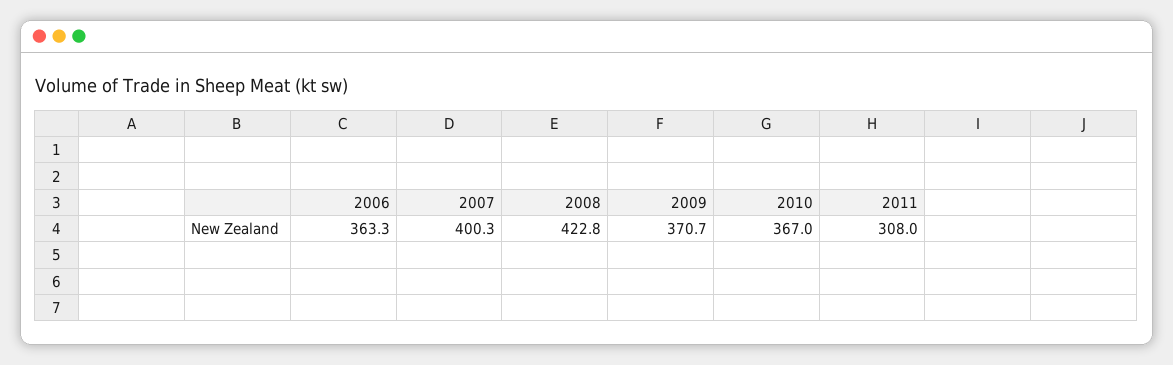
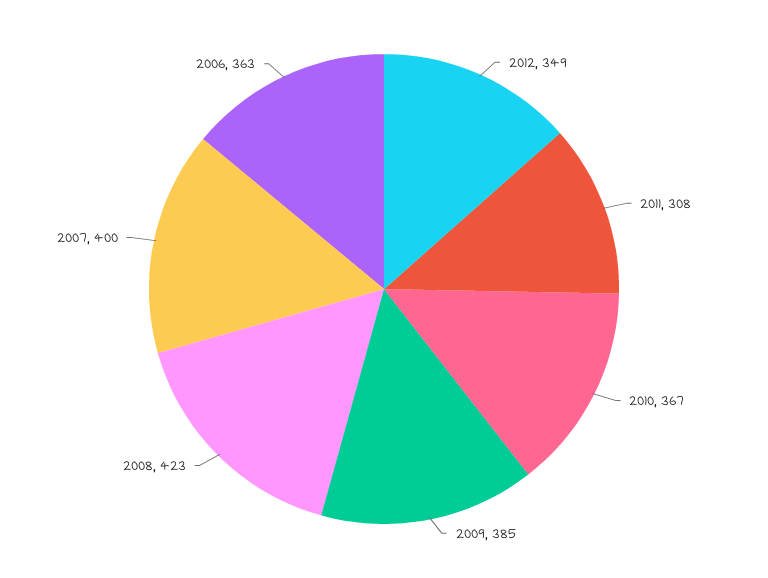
2009: 370.7 -> 385
2012: none -> 349

